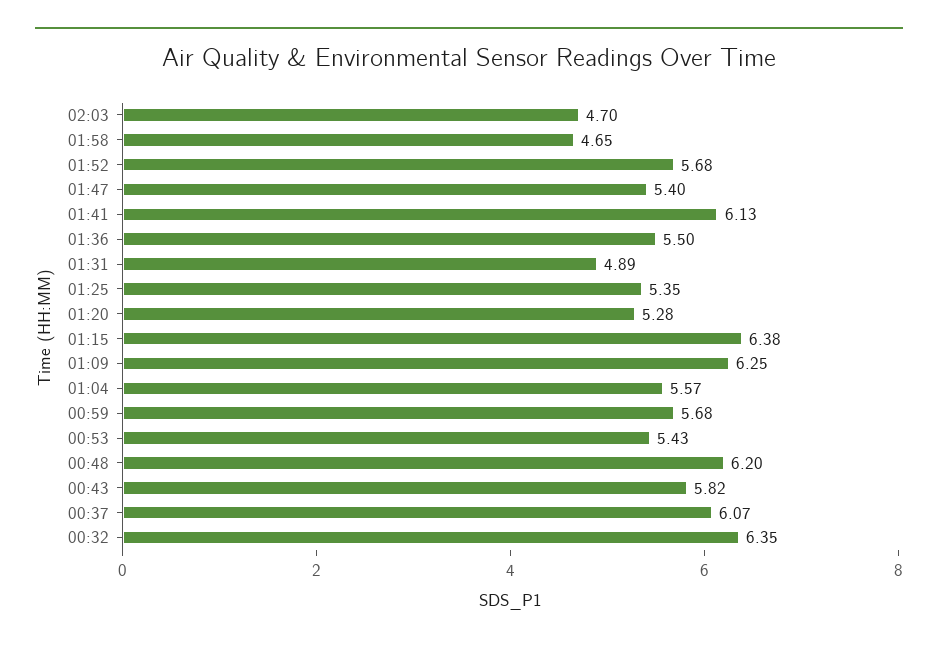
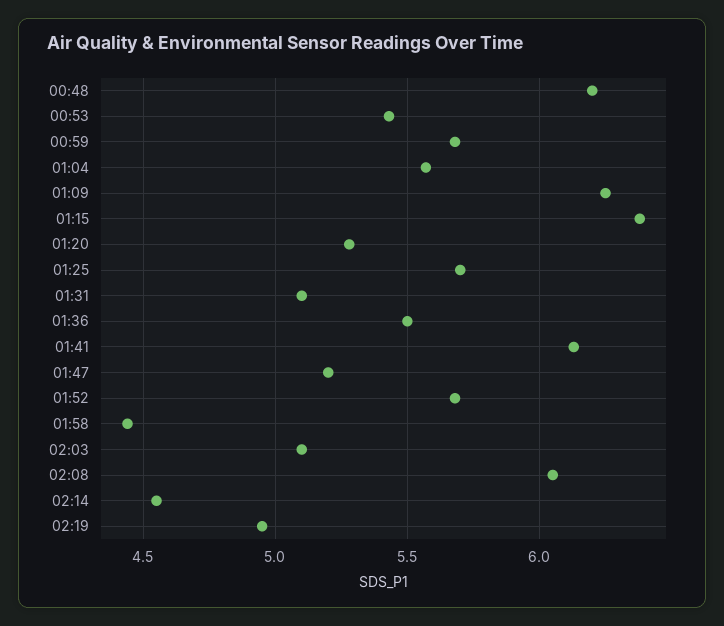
02:03: 4.7 -> 5.1
01:58: 4.65 -> 4.45
01:47: 5.4 -> 5.2
01:31: 4.89 -> 5.1
01:25: 5.35 -> 5.7
00:43: 5.82 -> none
00:37: 6.07 -> none
00:32: 6.35 -> none
02:08: none -> 6.05
02:14: none -> 4.55
02:19: none -> 4.95

